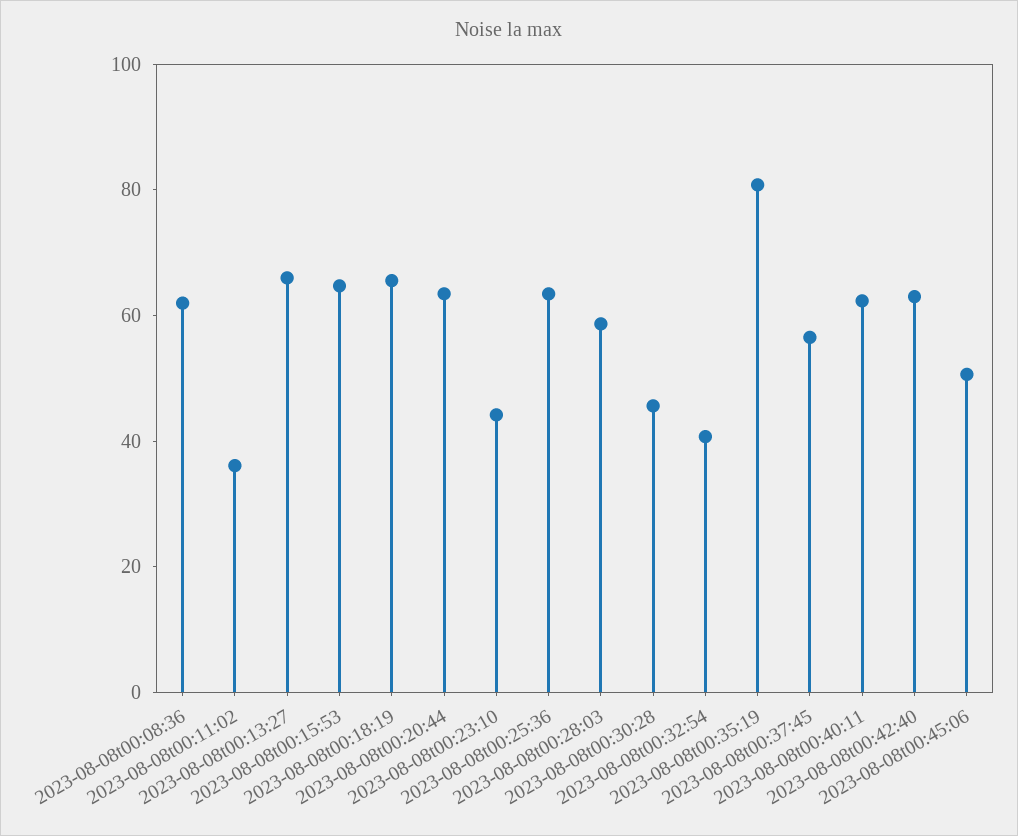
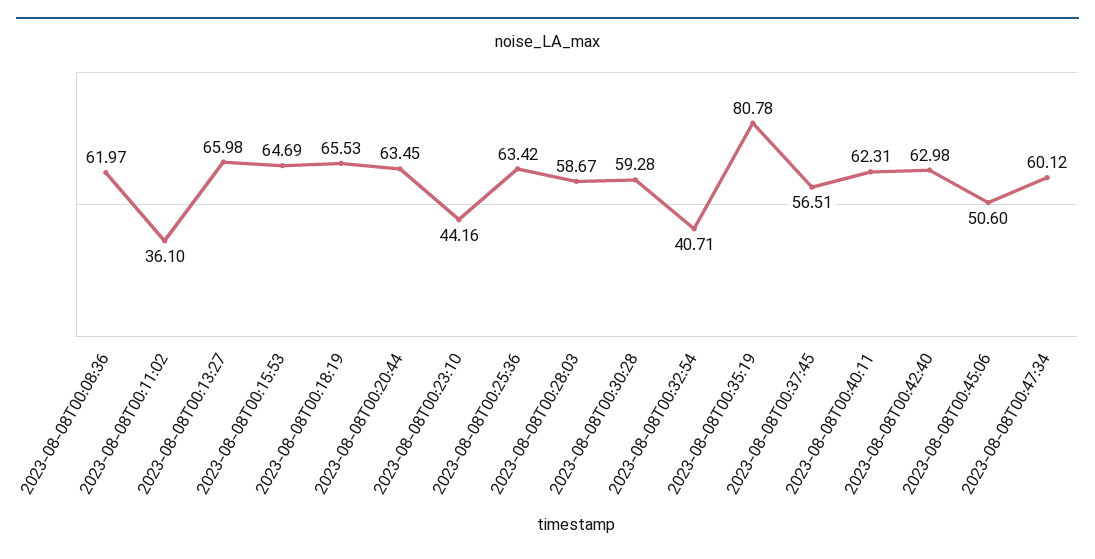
2023-08-08t00:30:28: 45 -> 59.28
2023-08-08T00:47:34: none -> 60.12

